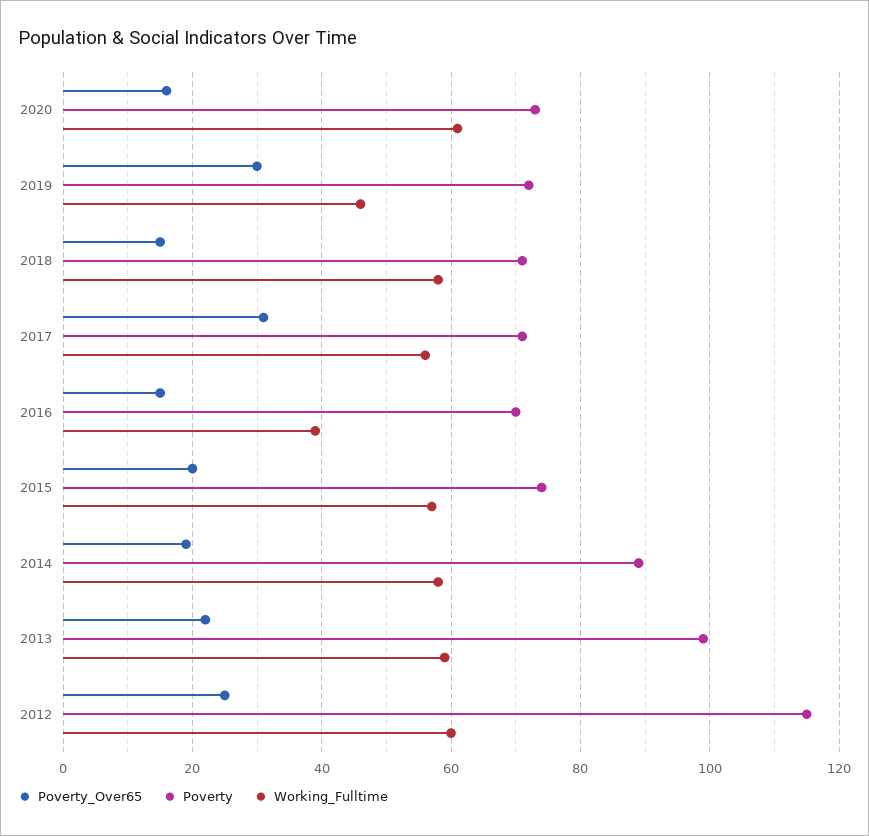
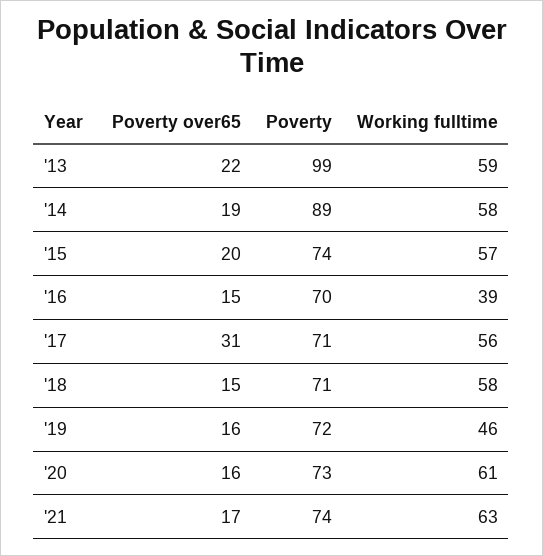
Poverty_Over65, 2019: 30 -> 16
Poverty_Over65, 2012: 25 -> none
Poverty, 2012: 115 -> none
Working_Fulltime, 2012: 60 -> none
Poverty_Over65, '21: none -> 17
Poverty, '21: none -> 74
Working_Fulltime, '21: none -> 63

